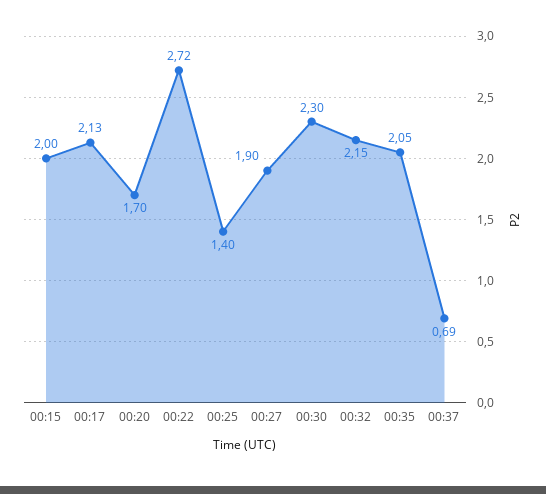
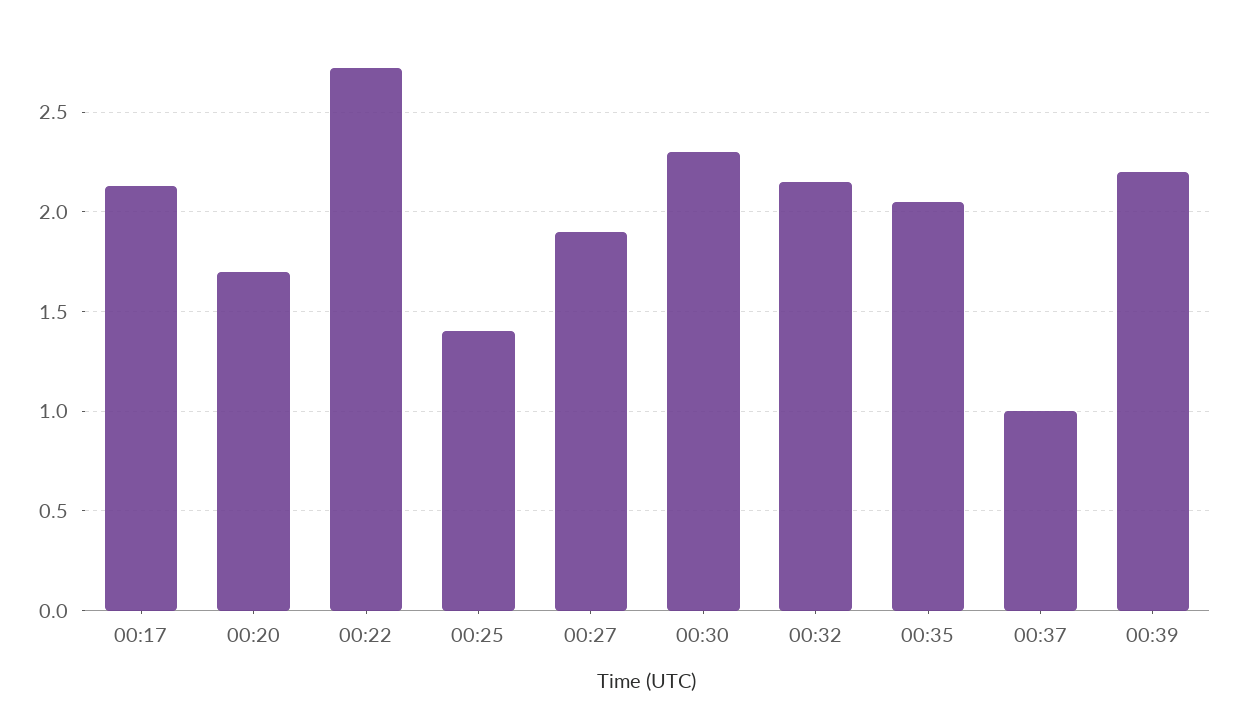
00:15: 2 -> none
00:37: 0.69 -> 1
00:39: none -> 2.2

